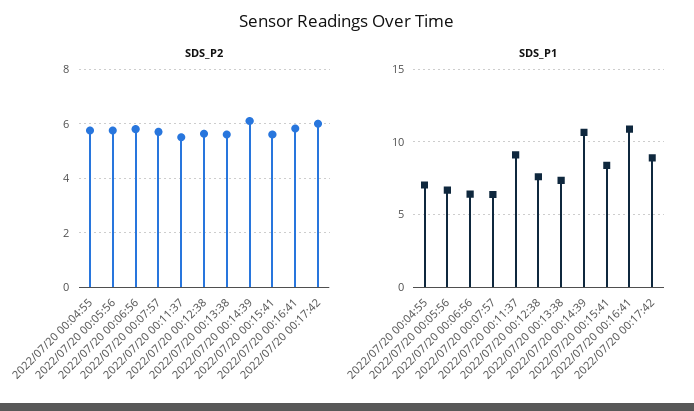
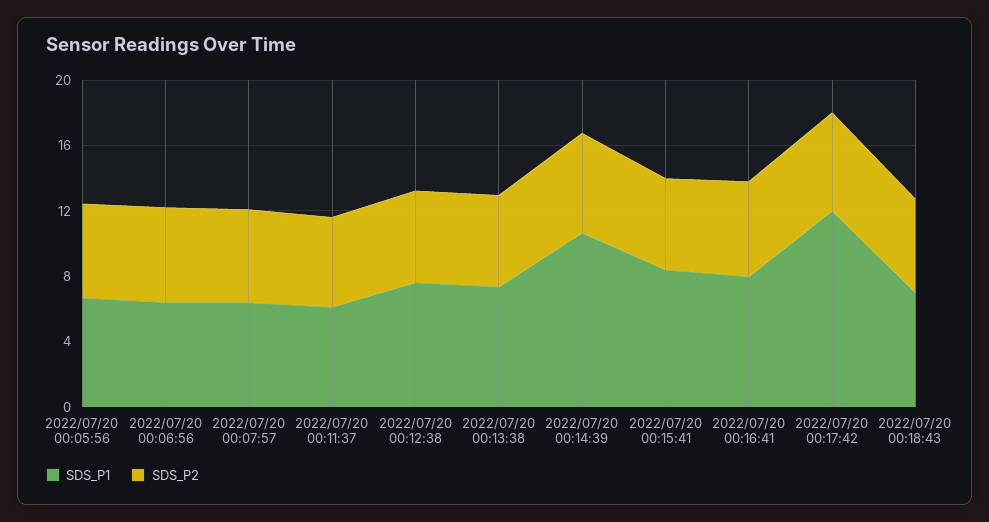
SDS_P2, 2022/07/20 00:04:55: 5.75 -> none
SDS_P1, 2022/07/20 00:04:55: 7 -> none
SDS_P1, 2022/07/20 00:11:37: 9 -> 6
SDS_P1, 2022/07/20 00:16:41: 11 -> 8
SDS_P1, 2022/07/20 00:17:42: 9 -> 12
SDS_P1, 2022/07/20 00:18:43: none -> 7
SDS_P2, 2022/07/20 00:18:43: none -> 6

